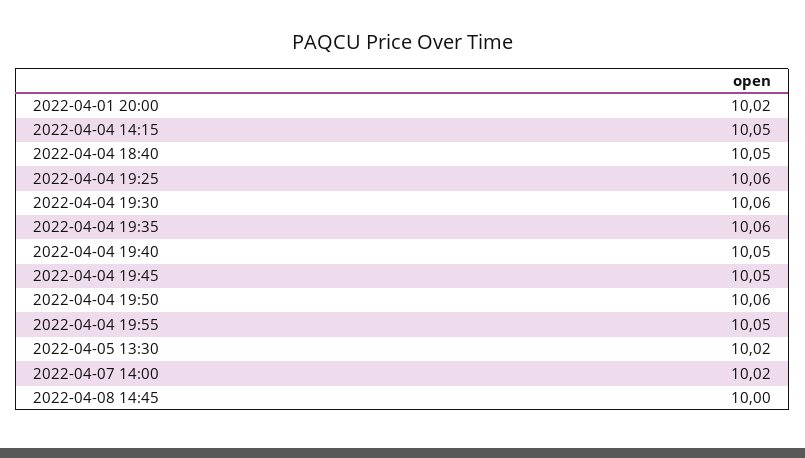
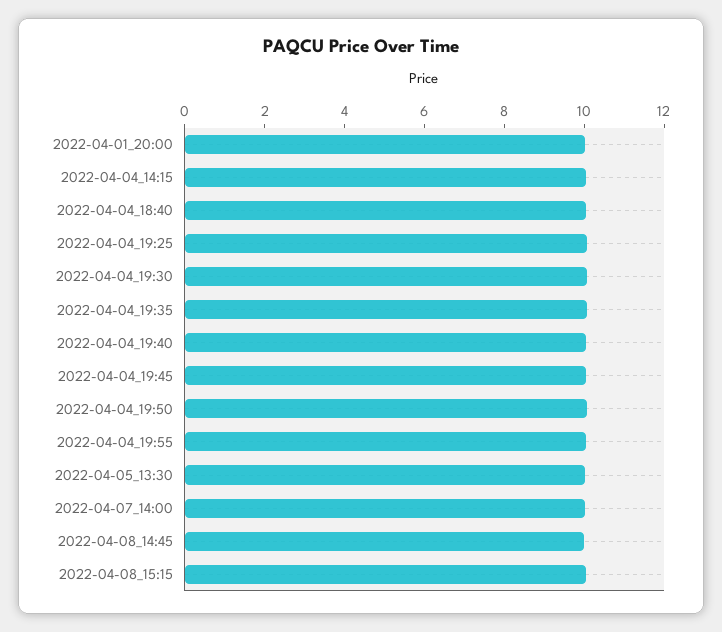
2022-04-08_15:15: none -> 10

